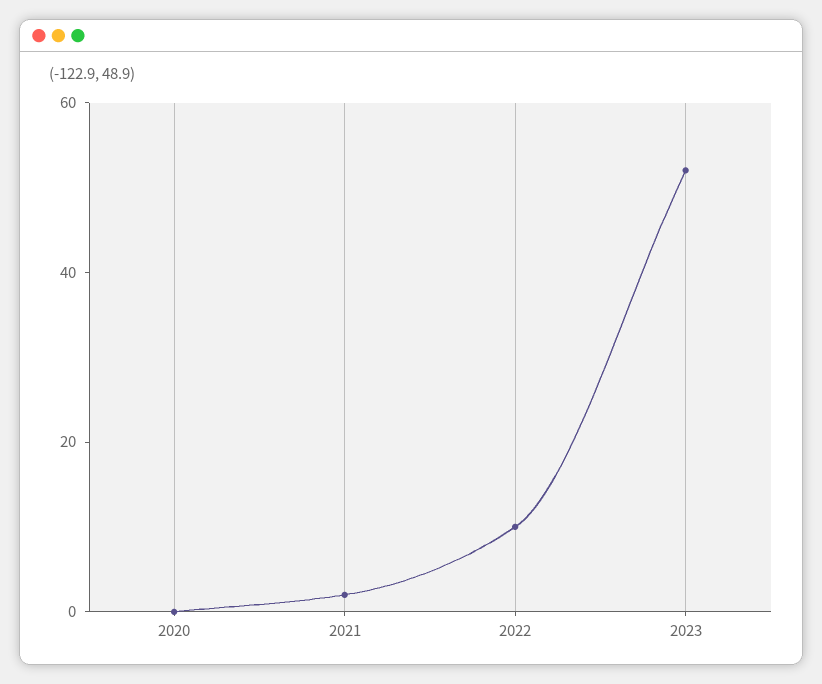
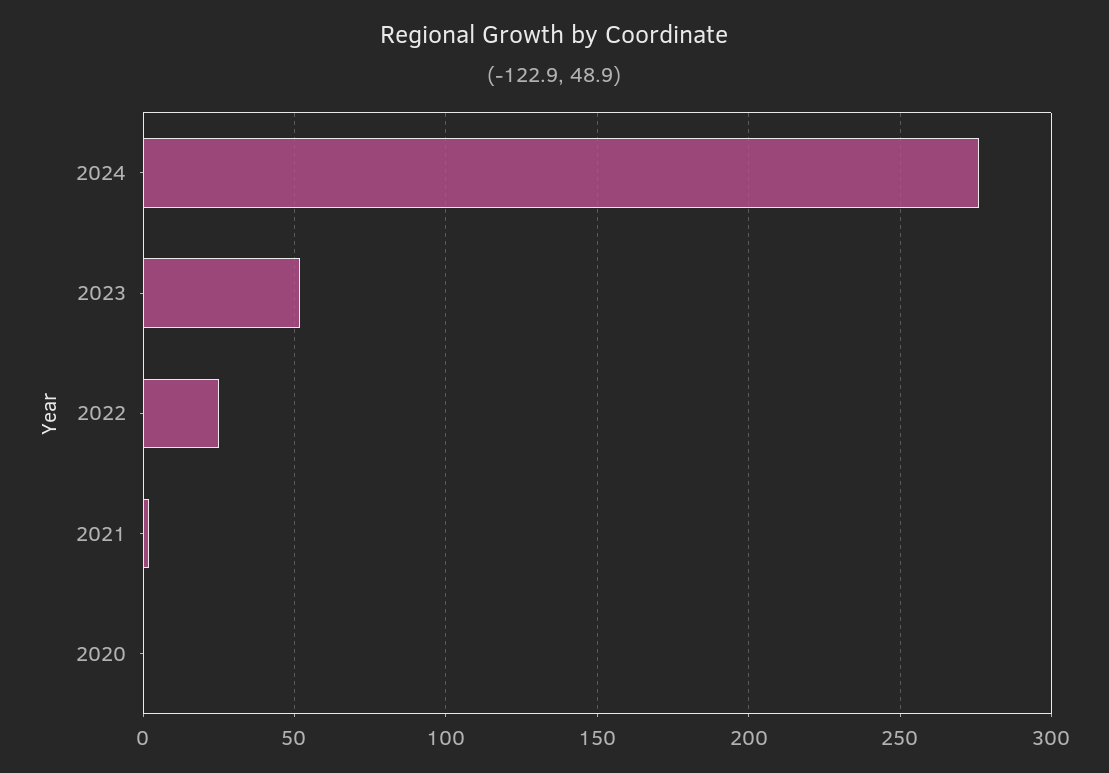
2022: 10 -> 25
2024: none -> 275

